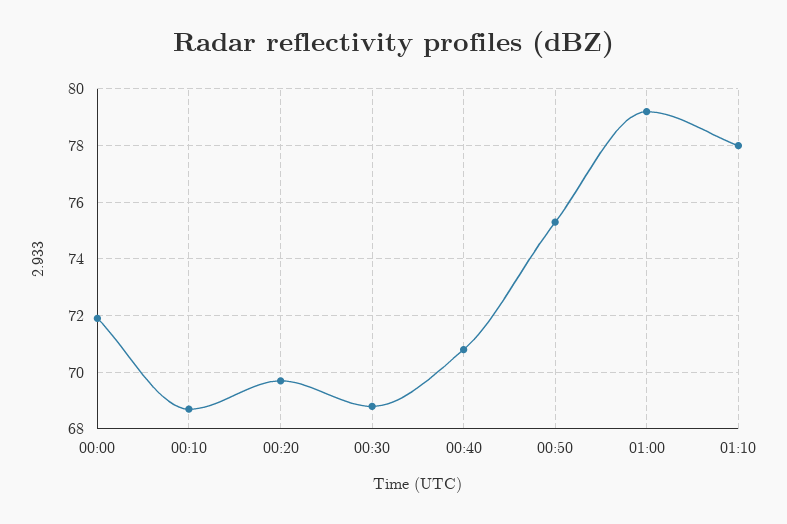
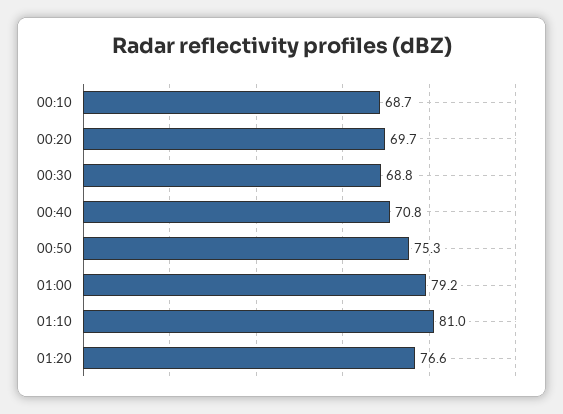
00:00: 72 -> none
01:10: 78 -> 81
01:20: none -> 76.6

